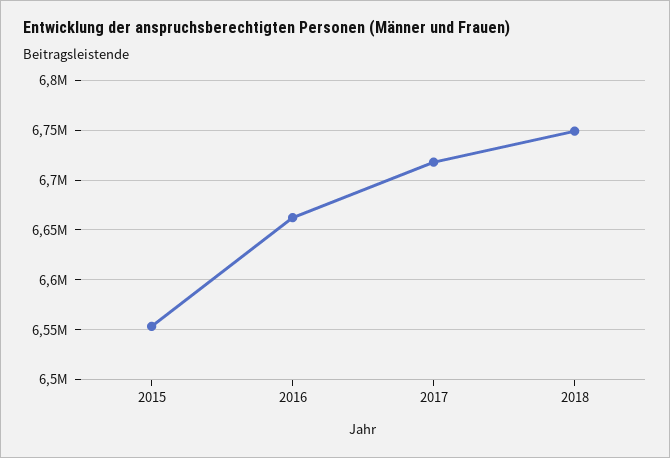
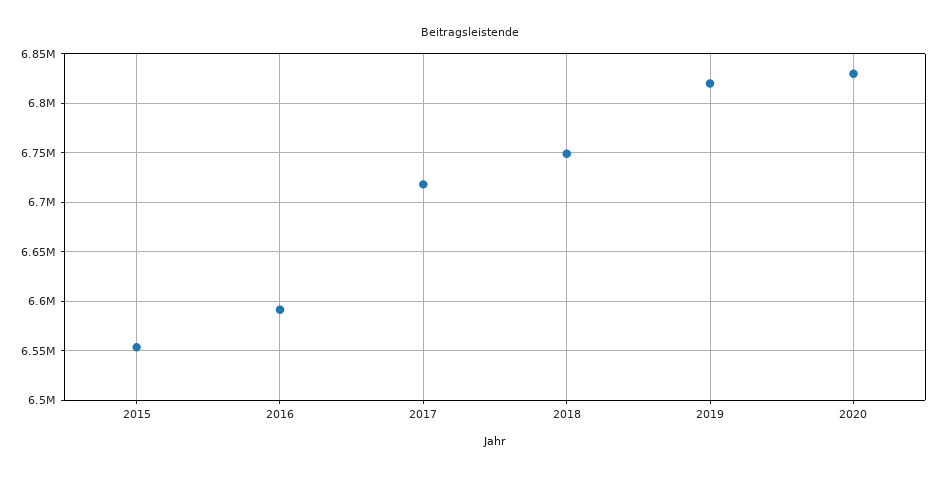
2016: 6660000 -> 6590000
2019: none -> 6820000
2020: none -> 6830000

